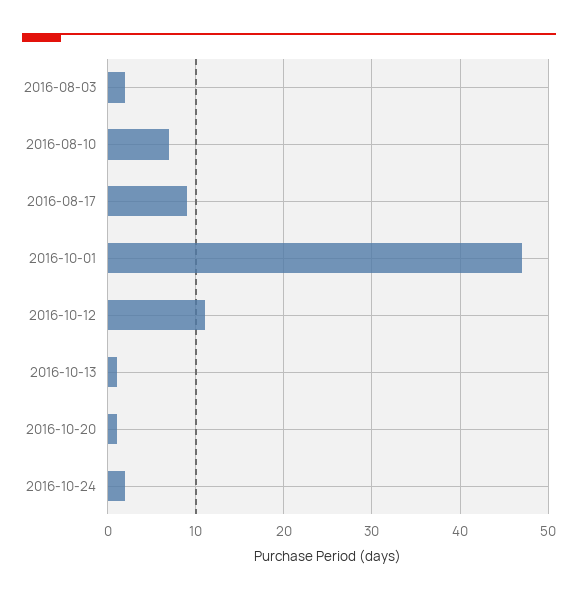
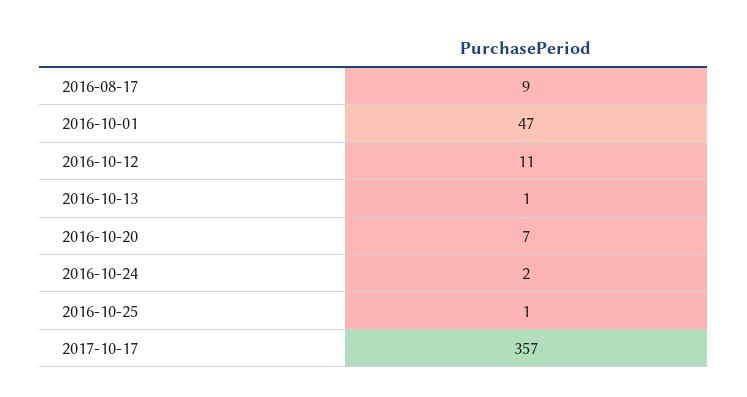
2016-08-03: 2 -> none
2016-08-10: 7 -> none
2016-10-20: 1 -> 7
2016-10-25: none -> 1
2017-10-17: none -> 357

